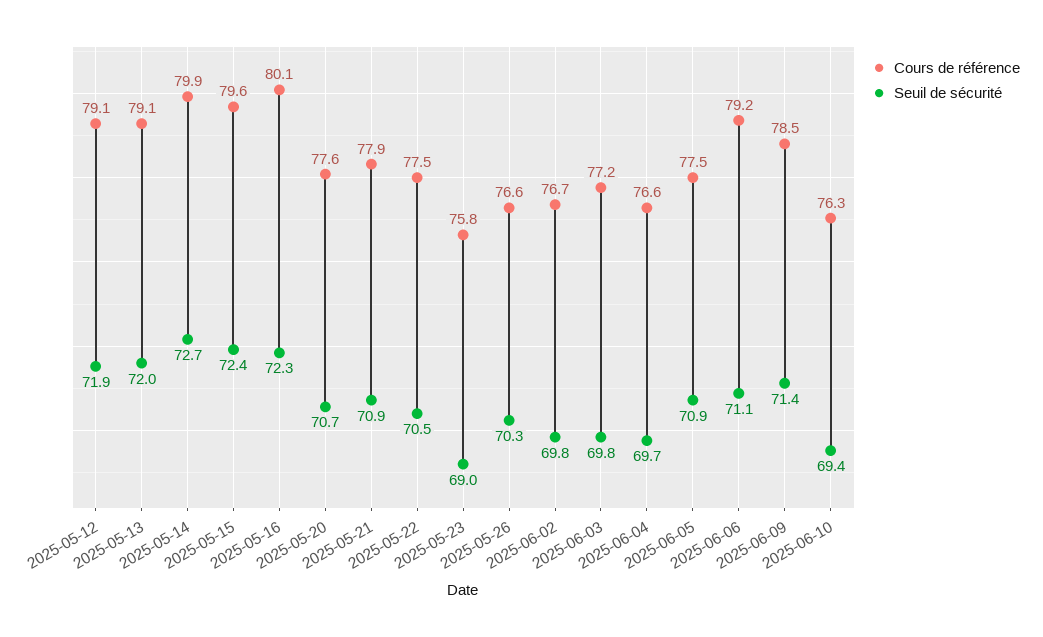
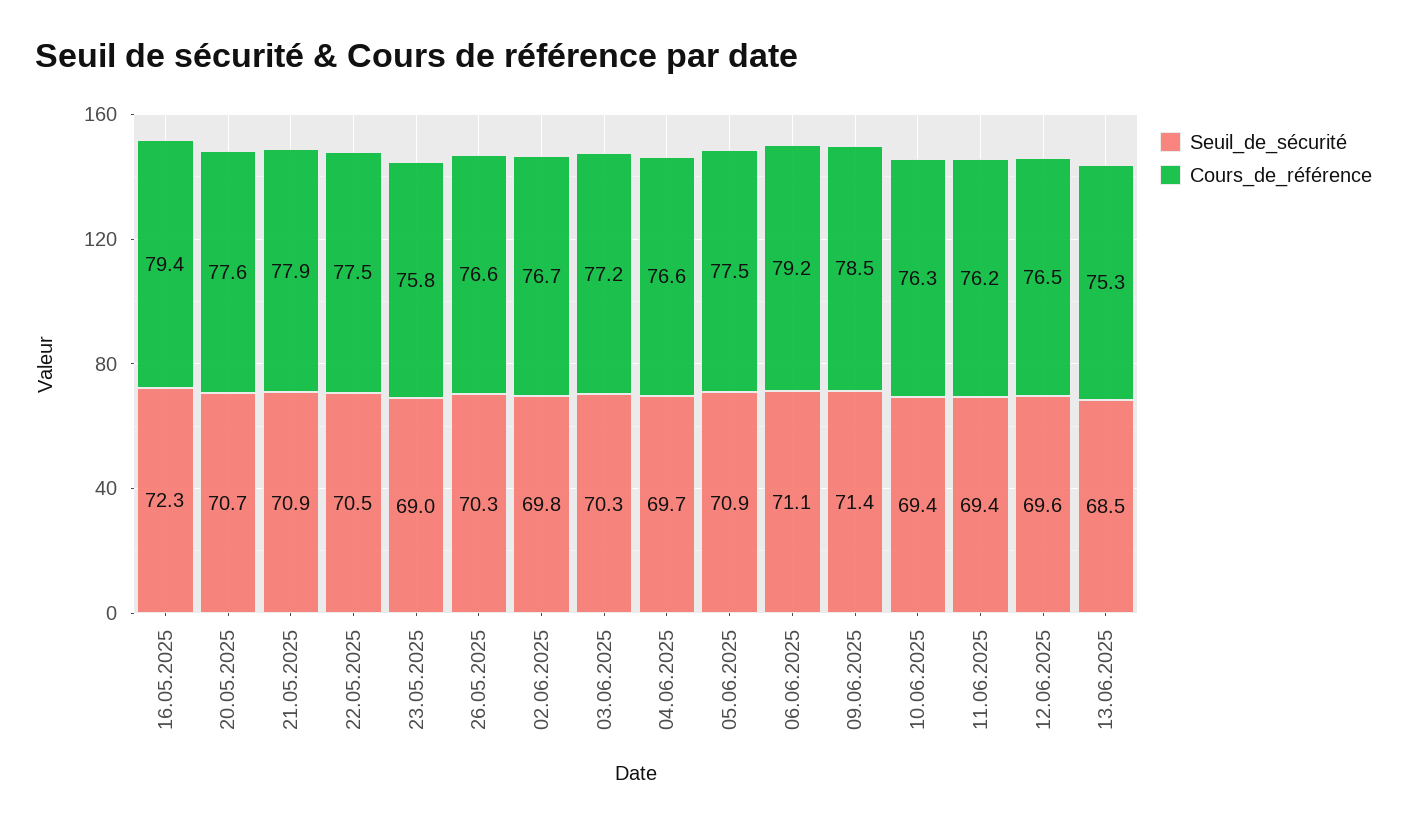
Cours de référence, 2025-05-12: 79.1 -> none
Seuil de sécurité, 2025-05-12: 71.9 -> none
Cours de référence, 2025-05-13: 79.1 -> none
Seuil de sécurité, 2025-05-13: 72 -> none
Cours de référence, 2025-05-14: 79.9 -> none
Seuil de sécurité, 2025-05-14: 72.7 -> none
Cours de référence, 2025-05-15: 79.6 -> none
Seuil de sécurité, 2025-05-15: 72.4 -> none
Cours de référence, 2025-05-16: 80.1 -> 79.4
Seuil de sécurité, 2025-06-03: 69.8 -> 70.3
Seuil de sécurité, 11.06.2025: none -> 69.4
Cours de référence, 11.06.2025: none -> 76.2
Seuil de sécurité, 12.06.2025: none -> 69.6
Cours de référence, 12.06.2025: none -> 76.5
Seuil de sécurité, 13.06.2025: none -> 68.5
Cours de référence, 13.06.2025: none -> 75.3

